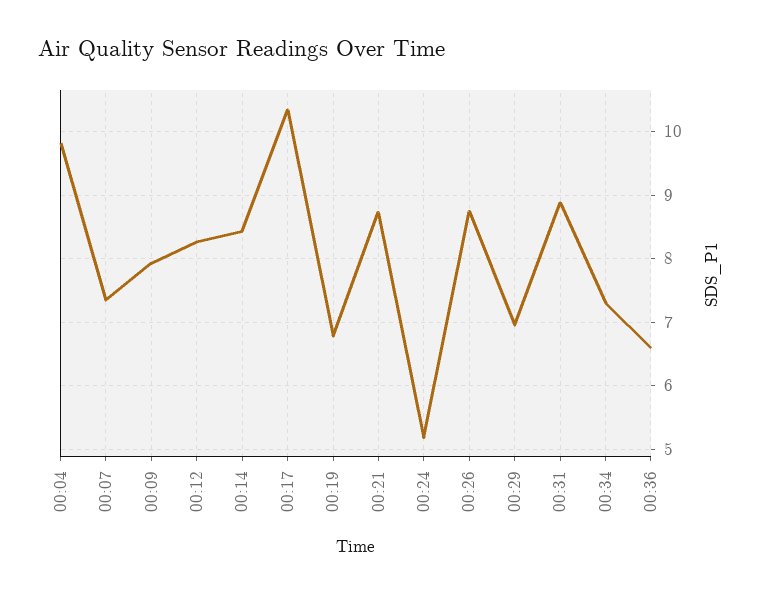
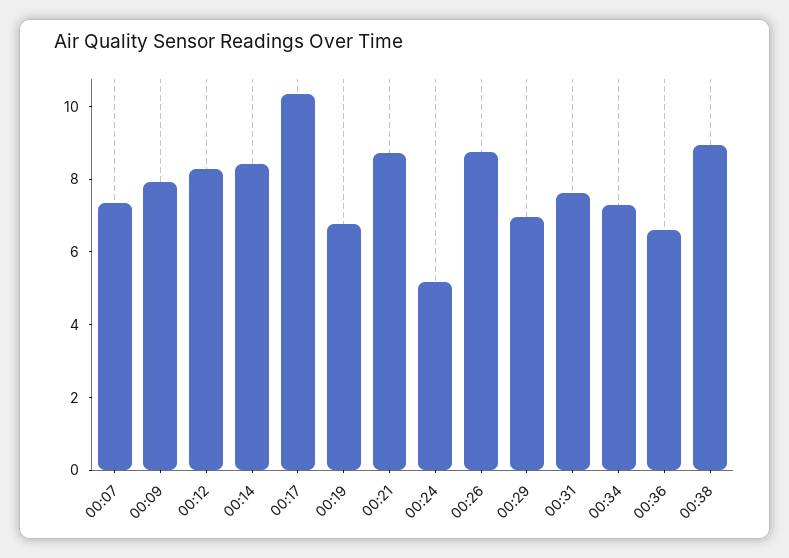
00:04: 9.8 -> none
00:31: 8.9 -> 7.5
00:38: none -> 9

